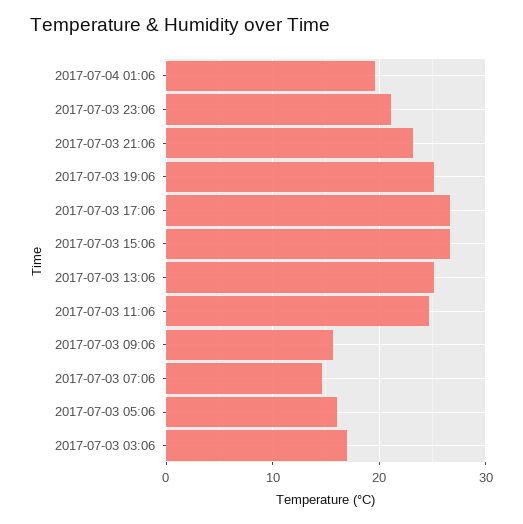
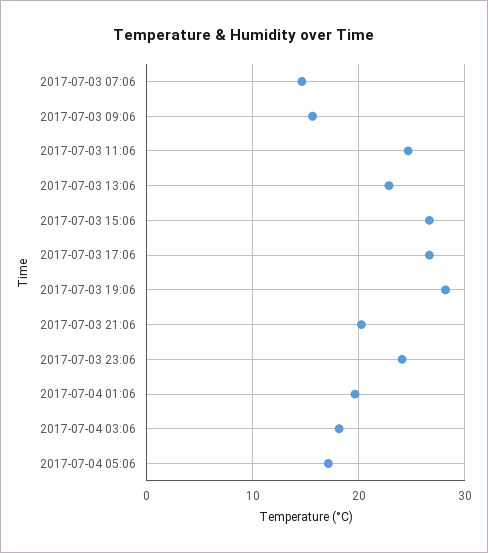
2017-07-03 23:06: 21 -> 24
2017-07-03 21:06: 23 -> 20
2017-07-03 19:06: 25 -> 28
2017-07-03 13:06: 25 -> 23
2017-07-03 05:06: 16 -> none
2017-07-03 03:06: 17 -> none
2017-07-04 03:06: none -> 18
2017-07-04 05:06: none -> 17

